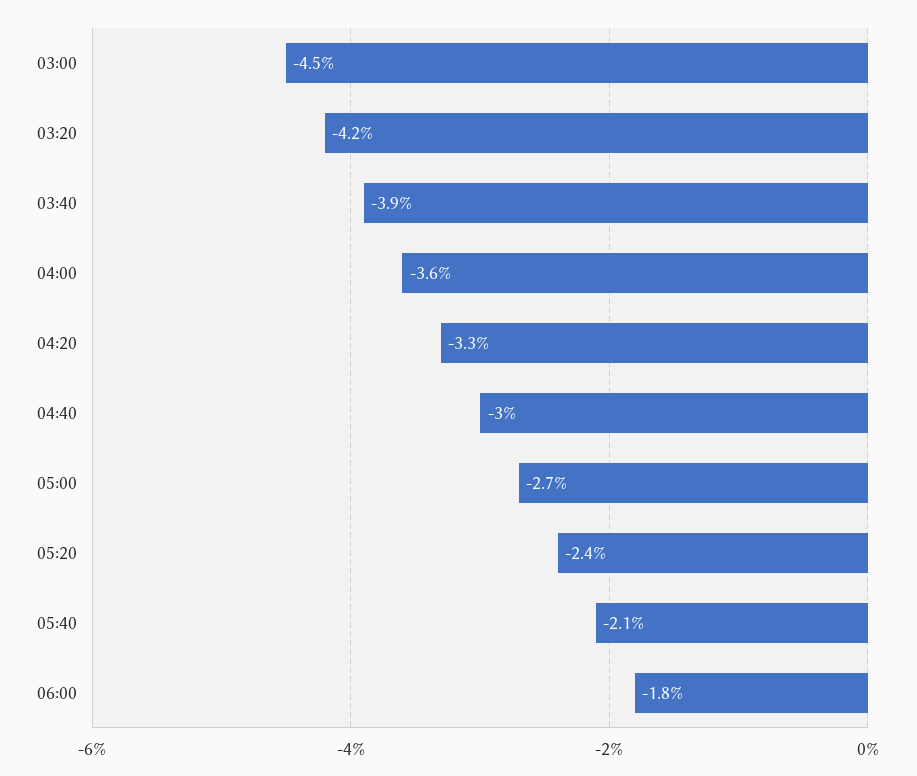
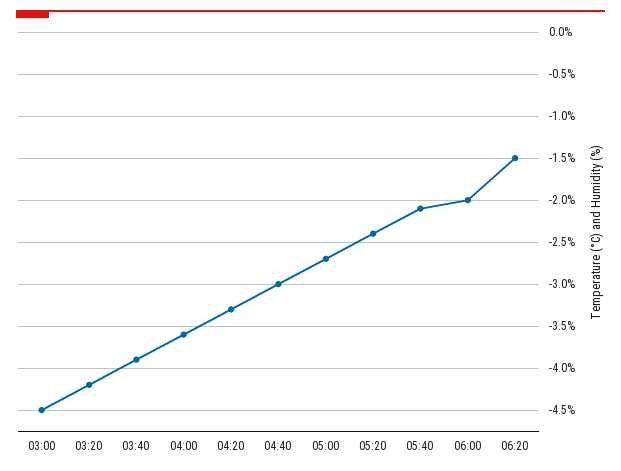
06:00: -1.8 -> -2
06:20: none -> -1.5

